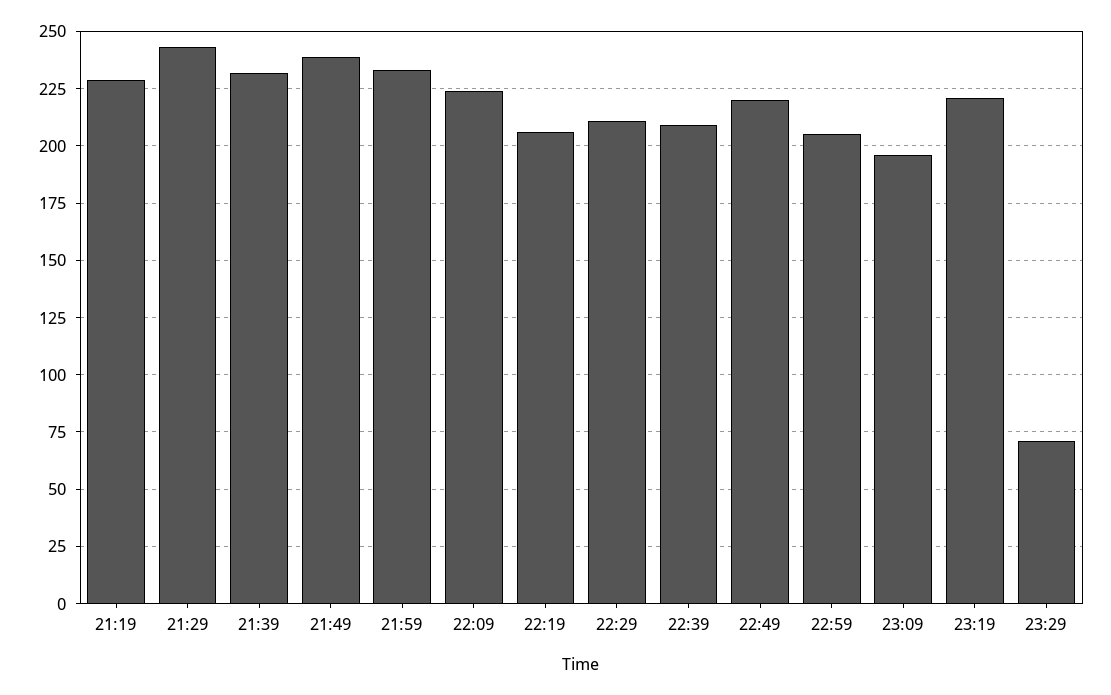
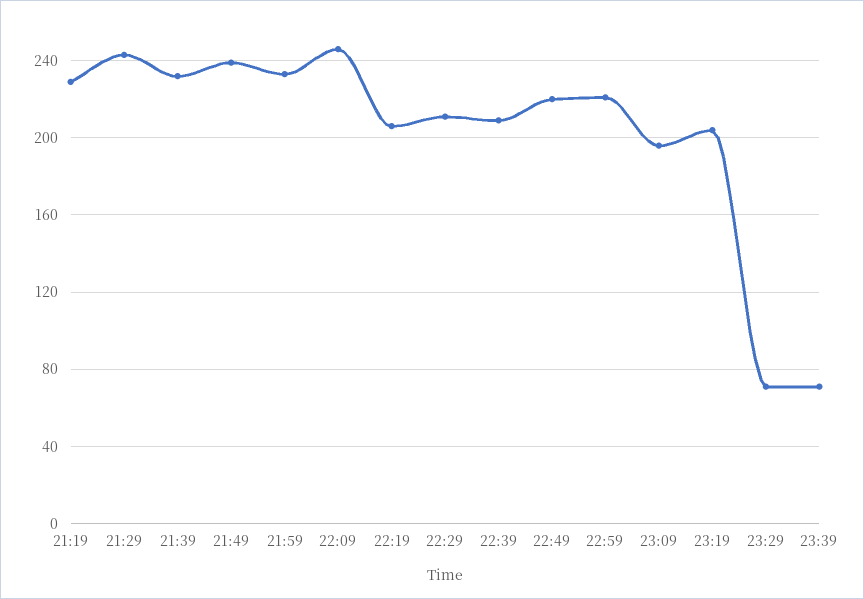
22:09: 225 -> 245
22:59: 205 -> 220
23:19: 220 -> 205
23:39: none -> 70

